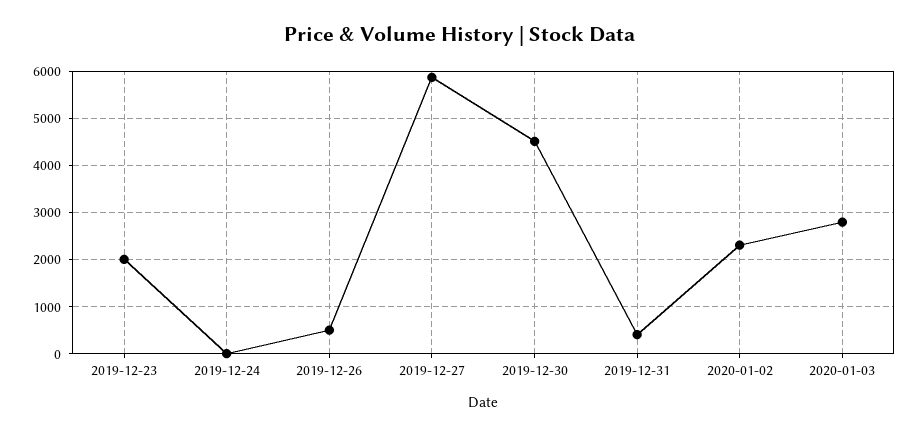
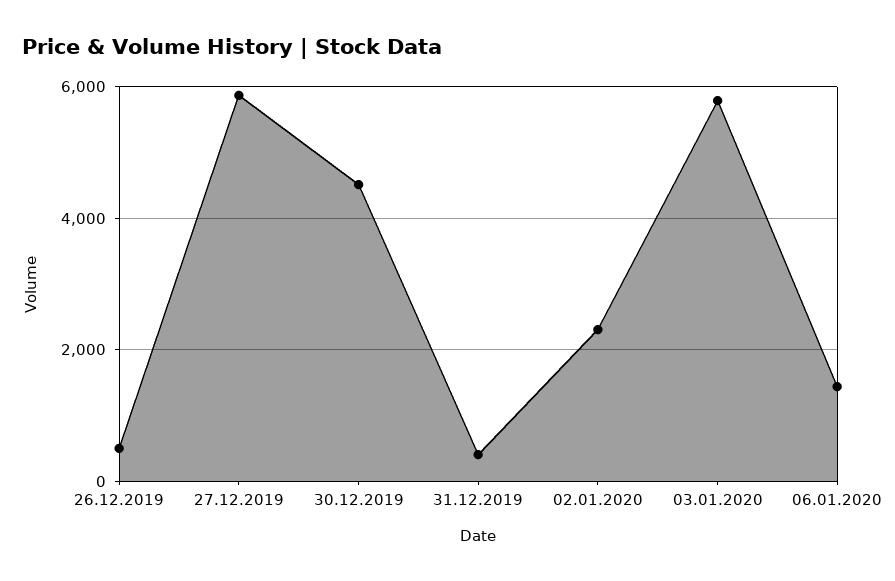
2019-12-23: 2000 -> none
2019-12-24: 0 -> none
2020-01-03: 2800 -> 5800
06.01.2020: none -> 1400

